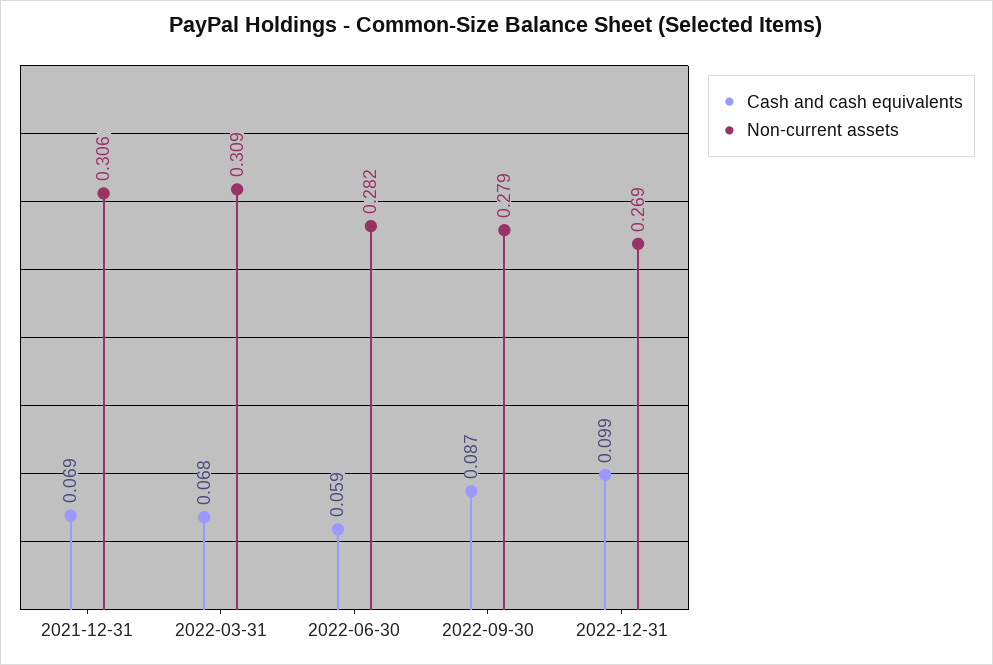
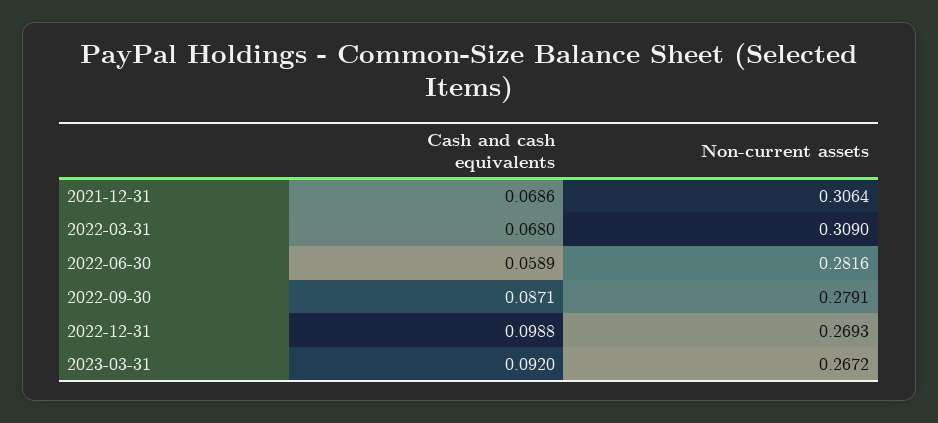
Cash and cash equivalents, 2023-03-31: none -> 0.092
Non-current assets, 2023-03-31: none -> 0.2672

